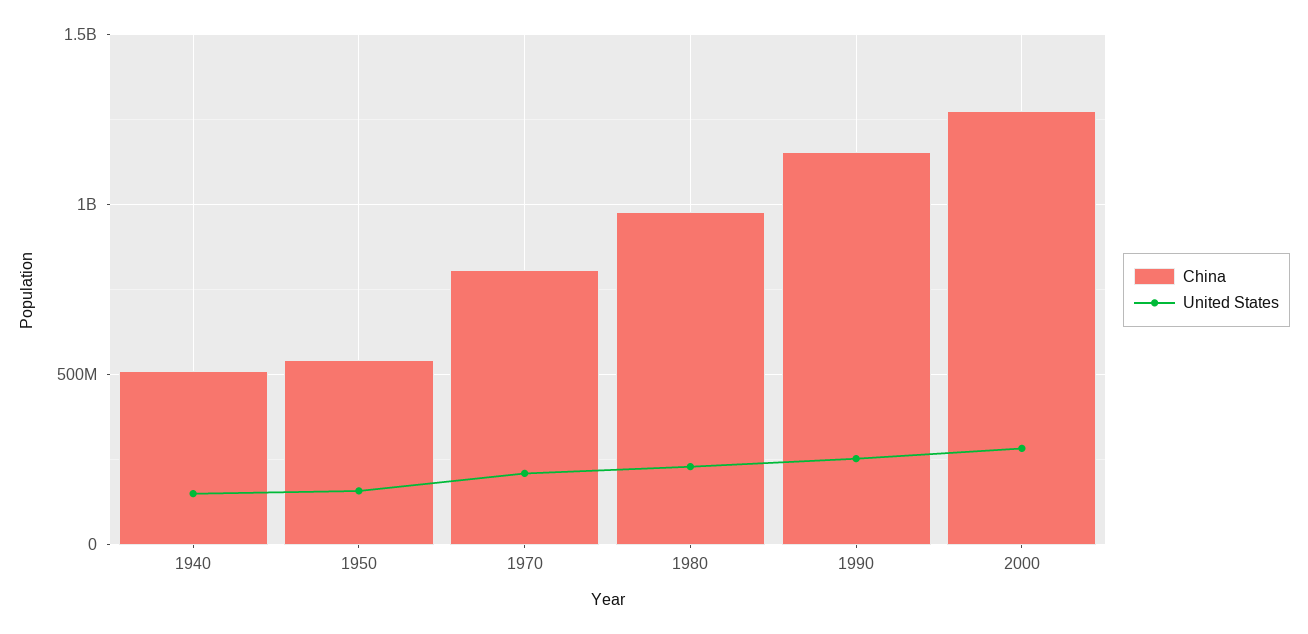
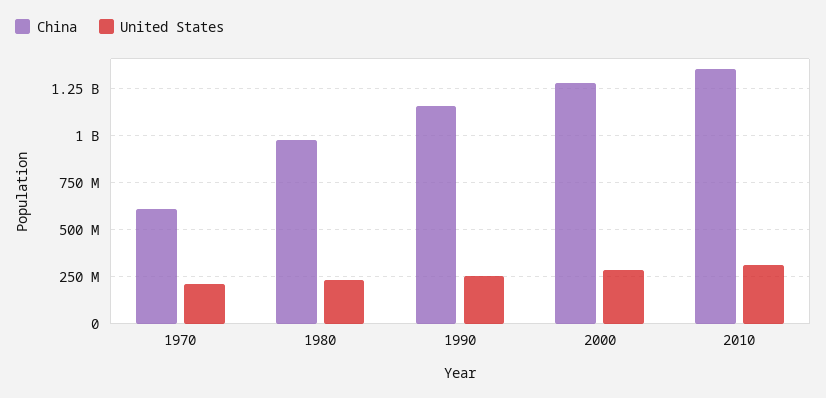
China, 1940: 500000000 -> none
United States, 1940: 150000000 -> none
China, 1950: 550000000 -> none
United States, 1950: 150000000 -> none
China, 1970: 800000000 -> 600000000
China, 2010: none -> 1350000000
United States, 2010: none -> 300000000

